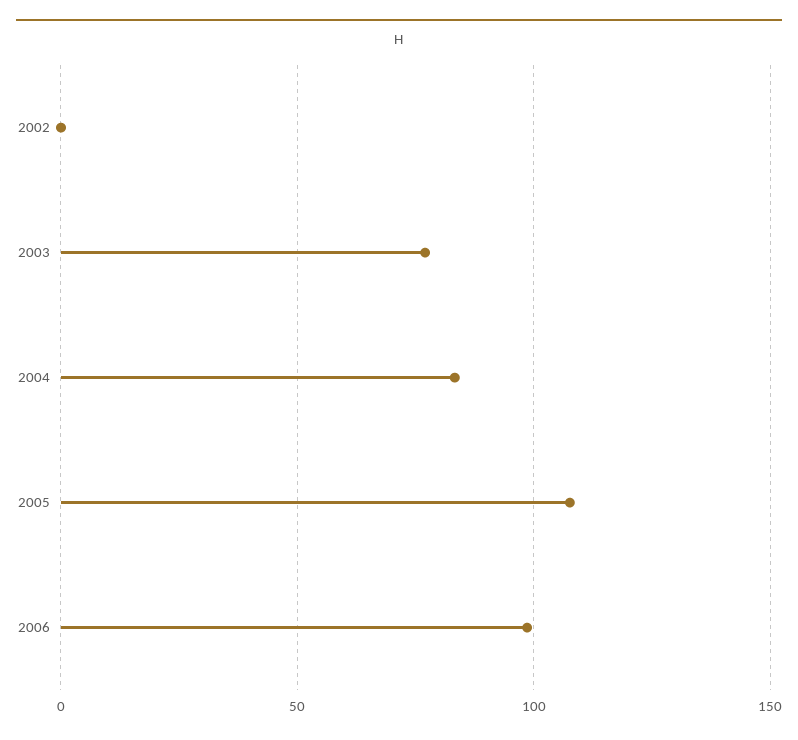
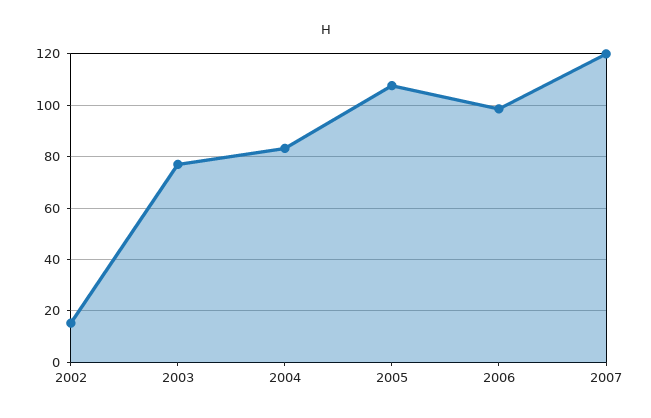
2002: 0 -> 15
2007: none -> 120

